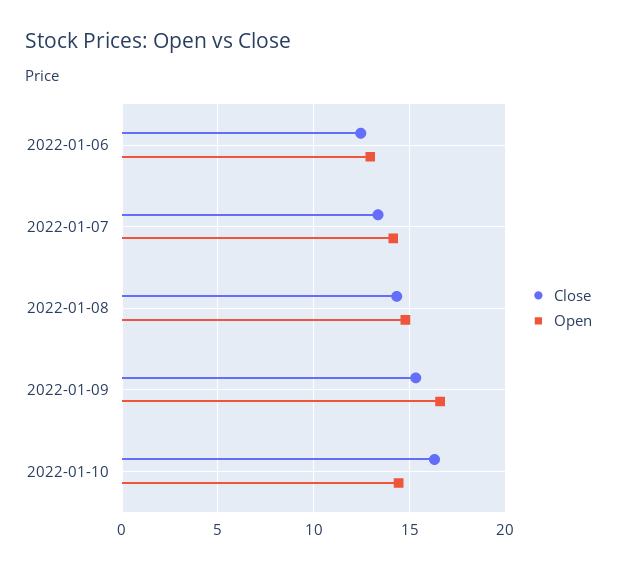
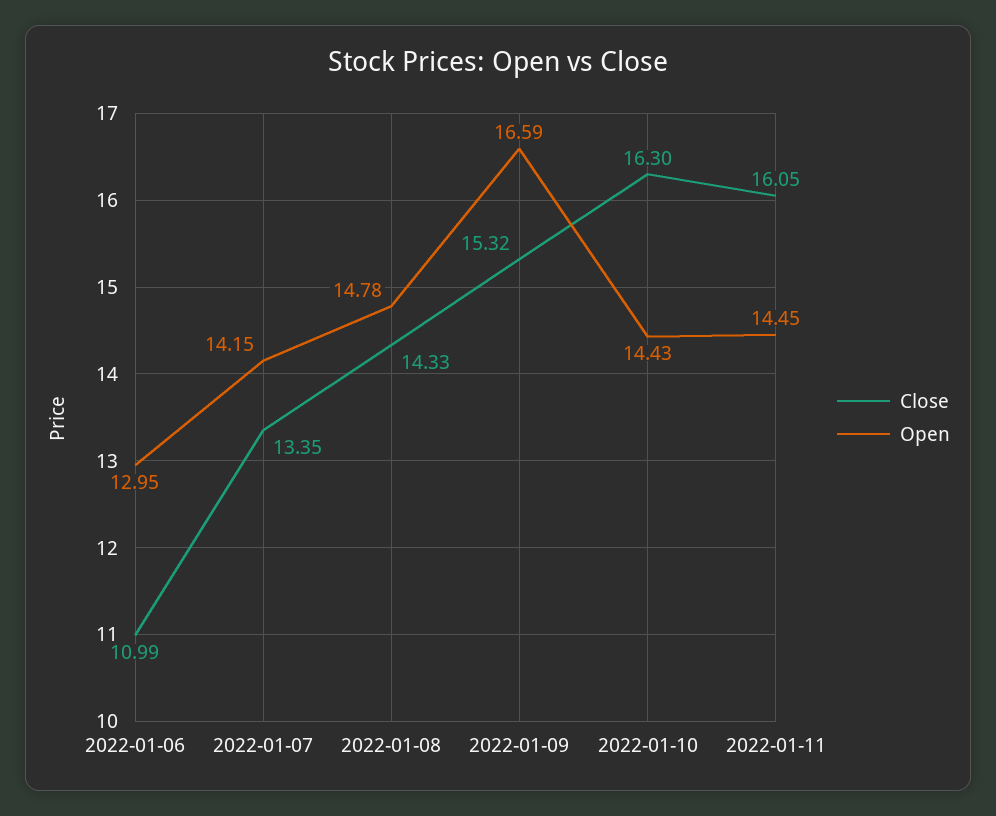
Close, 2022-01-06: 12.5 -> 10.99
Close, 2022-01-11: none -> 16.05
Open, 2022-01-11: none -> 14.45

